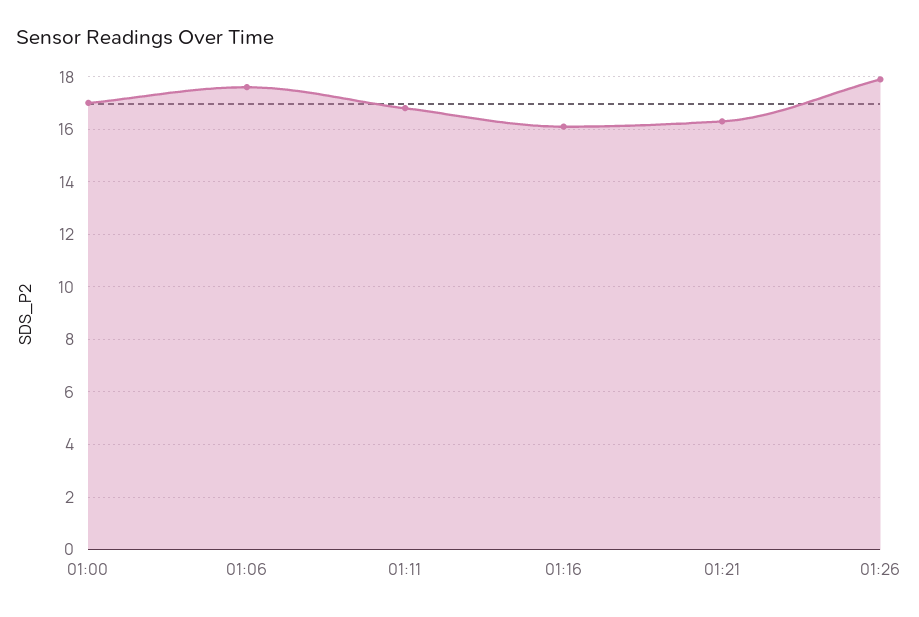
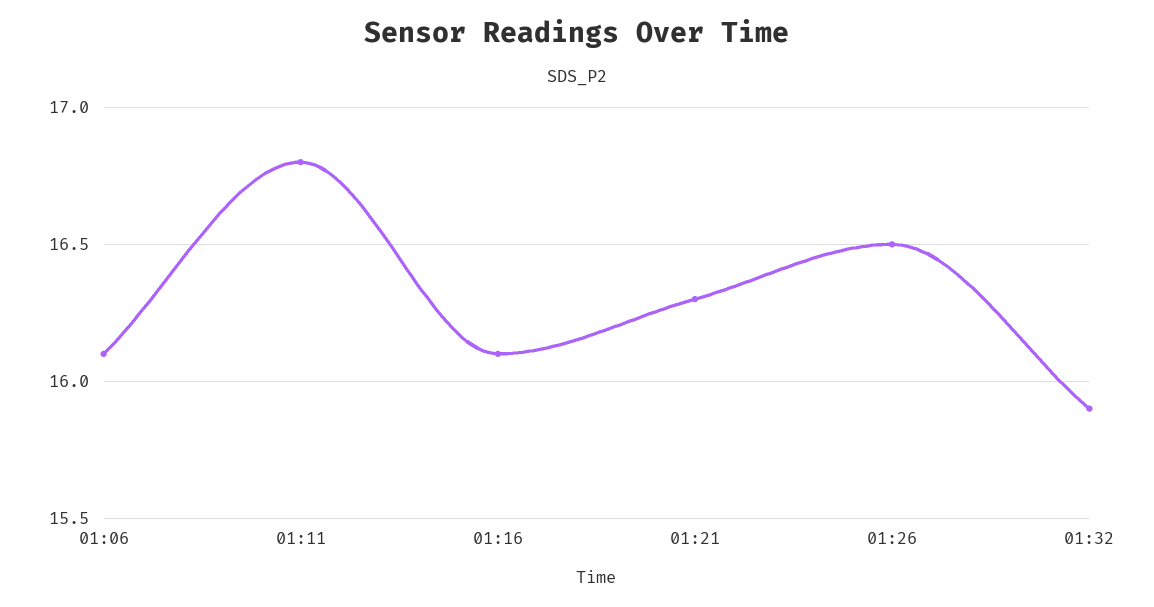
01:00: 17 -> none
01:06: 17.5 -> 16.1
01:26: 18 -> 16.5
01:32: none -> 15.9

